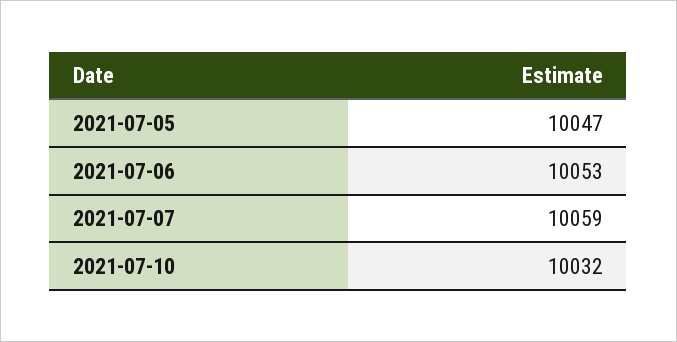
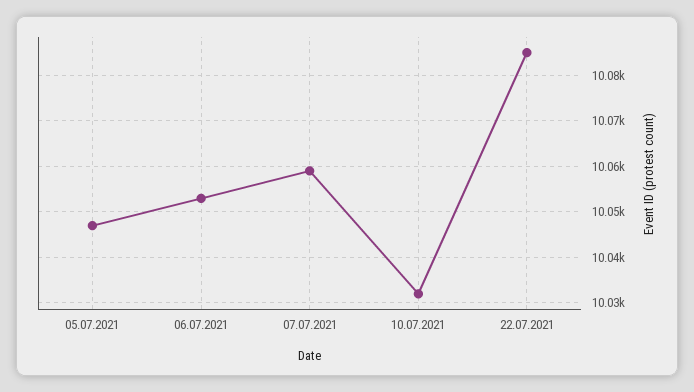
22.07.2021: none -> 10085

